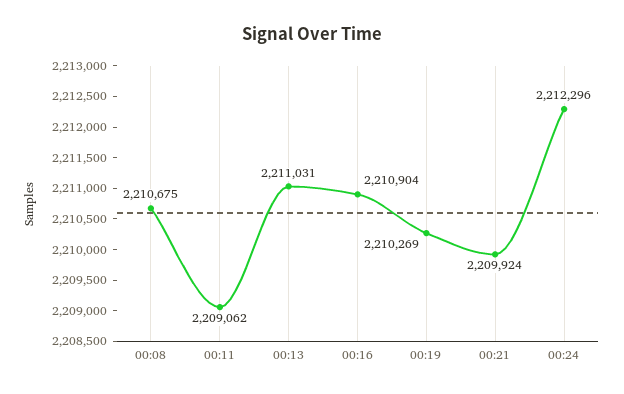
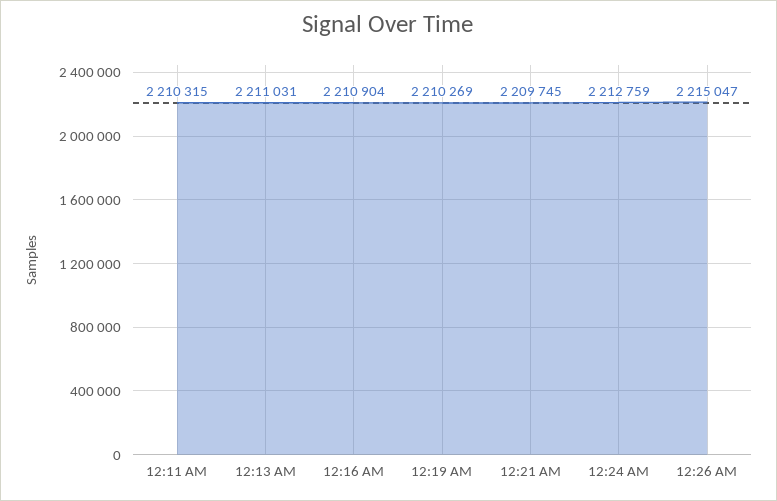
00:08: 2210675 -> none
00:11: 2209062 -> 2210315
00:21: 2209924 -> 2209745
00:24: 2212296 -> 2212759
12:26 AM: none -> 2215047

